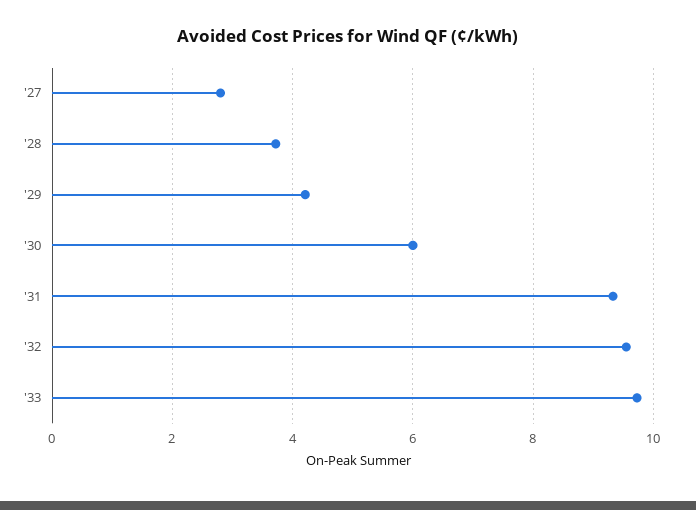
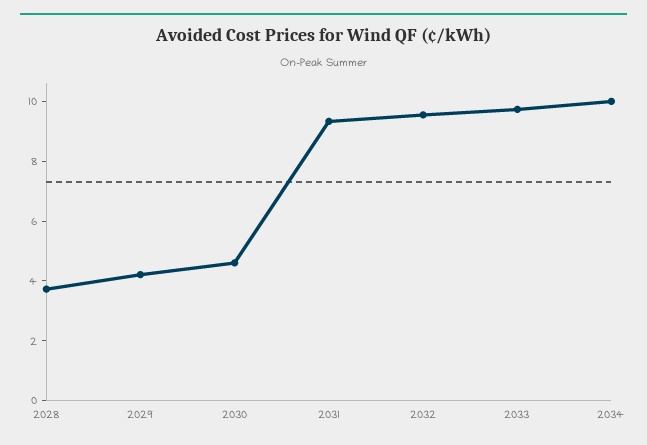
'27: 2.8 -> none
'30: 6 -> 4.5
2034: none -> 10

